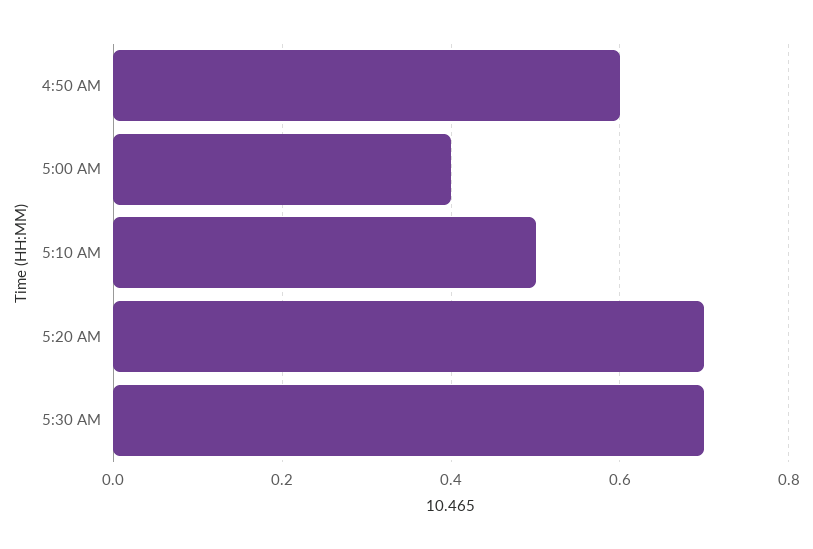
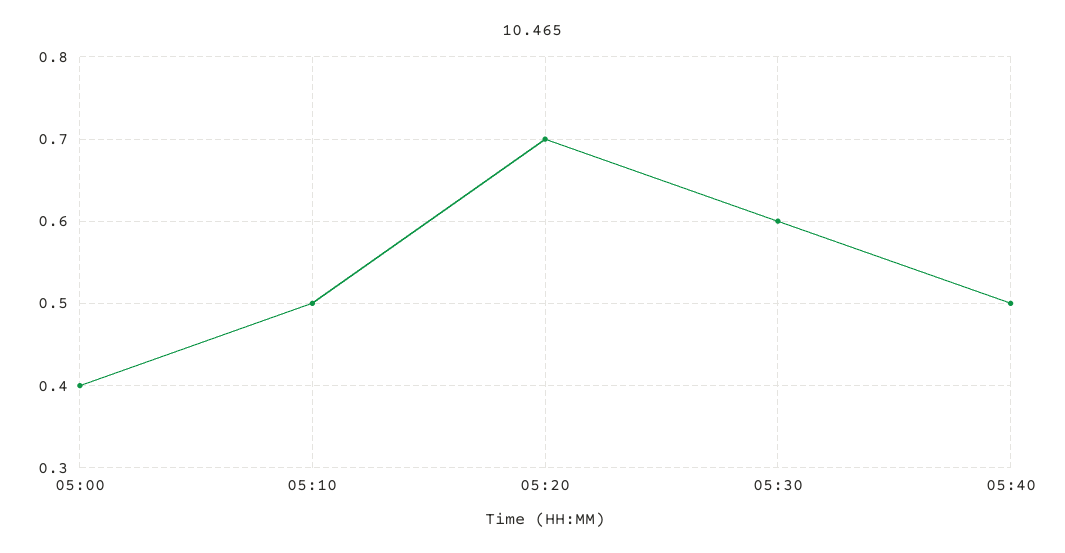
4:50 AM: 0.6 -> none
5:30 AM: 0.7 -> 0.6
05:40: none -> 0.5

